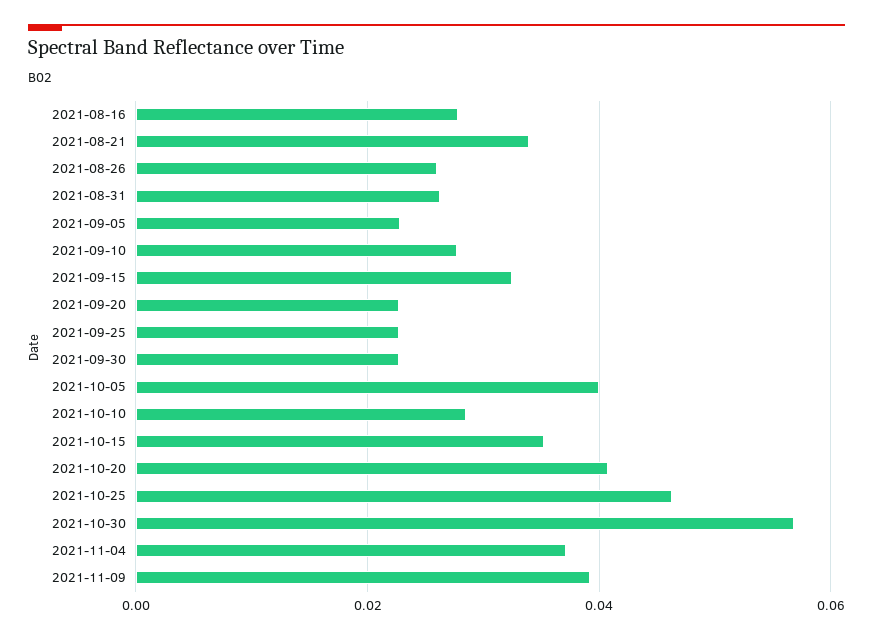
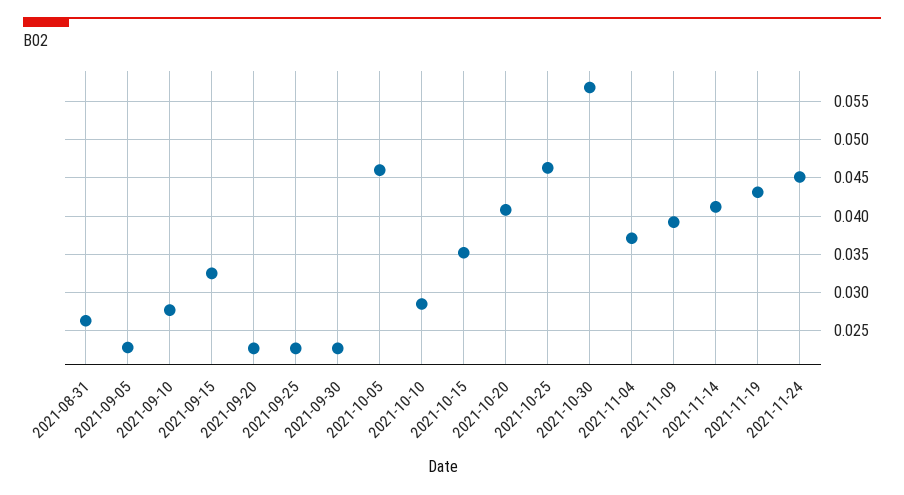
2021-08-16: 0.028 -> none
2021-08-21: 0.034 -> none
2021-08-26: 0.026 -> none
2021-10-05: 0.04 -> 0.046
2021-11-14: none -> 0.041
2021-11-19: none -> 0.043
2021-11-24: none -> 0.045

